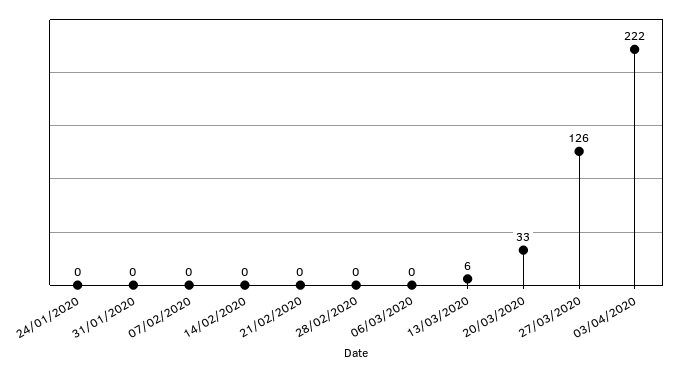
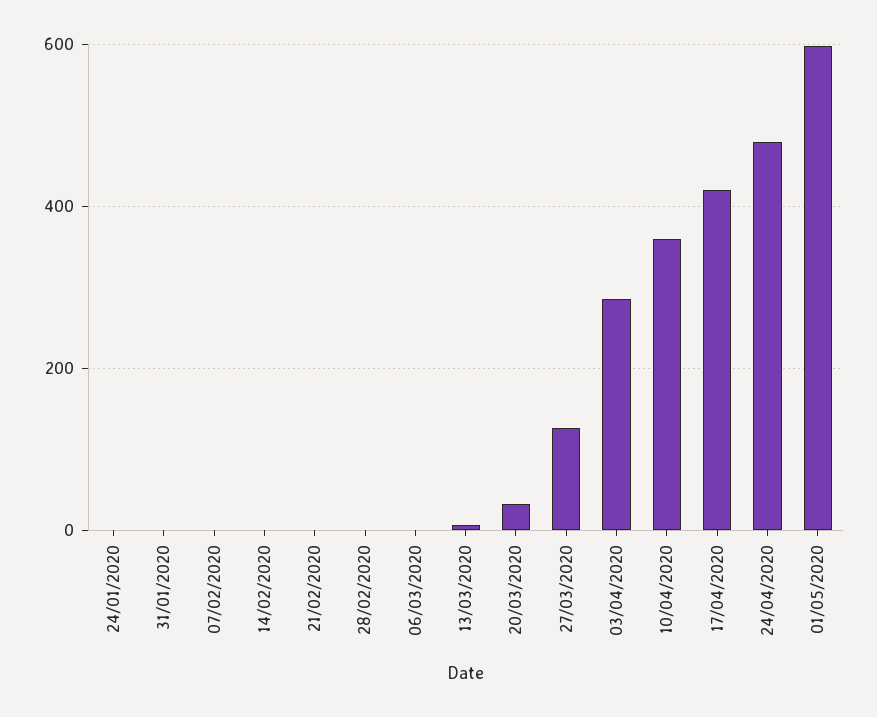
03/04/2020: 222 -> 280
10/04/2020: none -> 360
17/04/2020: none -> 420
24/04/2020: none -> 480
01/05/2020: none -> 600

